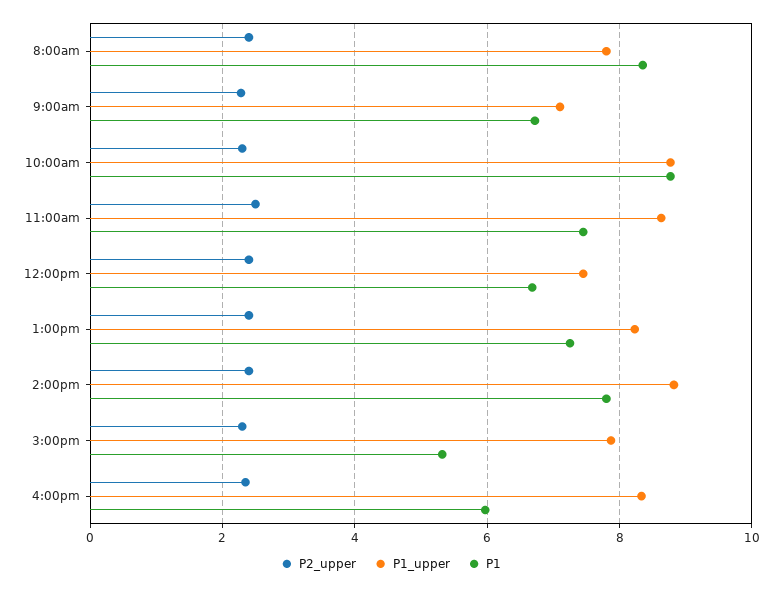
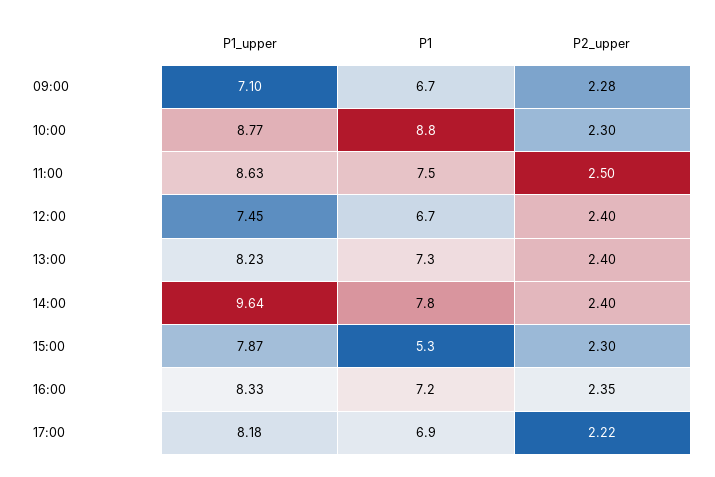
P2_upper, 8:00am: 2.4 -> none
P1_upper, 8:00am: 7.8 -> none
P1, 8:00am: 8.4 -> none
P1_upper, 2:00pm: 8.8 -> 9.64
P1, 4:00pm: 6 -> 7.2
P1_upper, 17:00: none -> 8.18
P1, 17:00: none -> 6.9
P2_upper, 17:00: none -> 2.22

